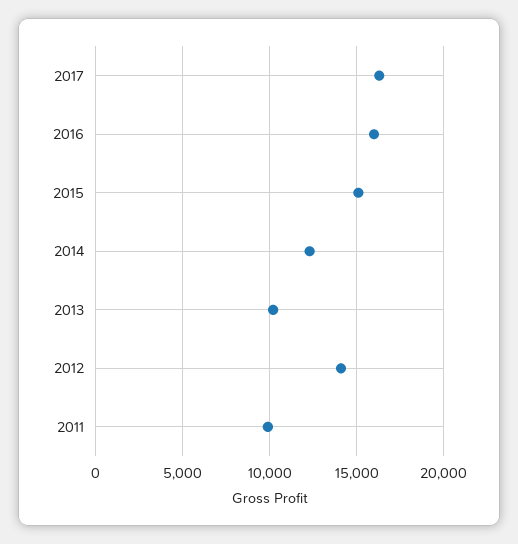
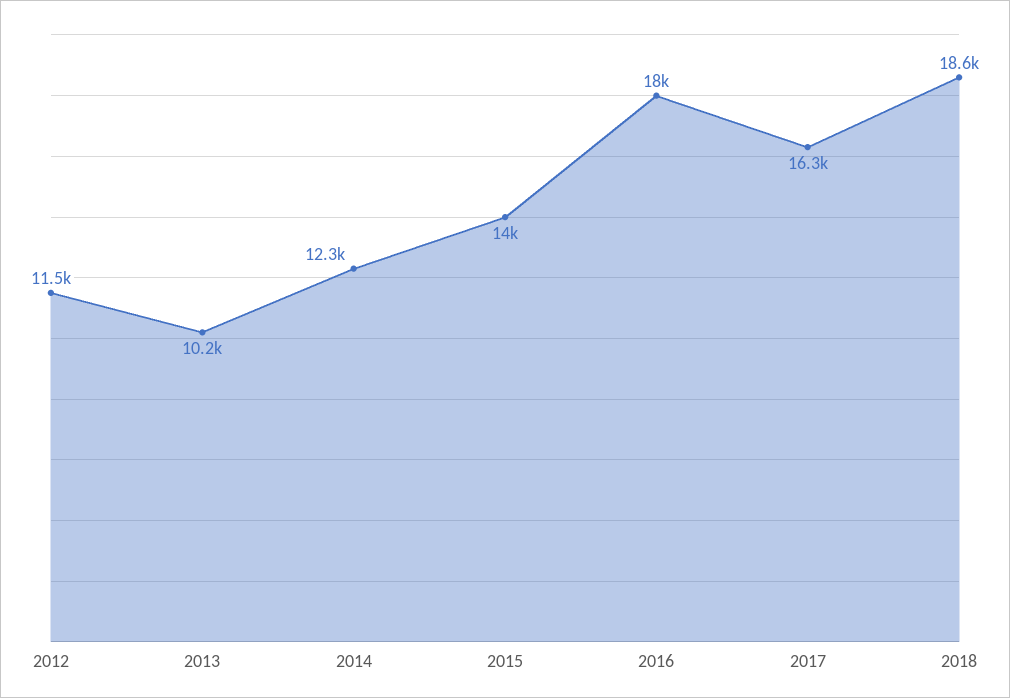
2016: 16000 -> 18000
2015: 15000 -> 14000
2012: 14000 -> 11500
2011: 10000 -> none
2018: none -> 18600

